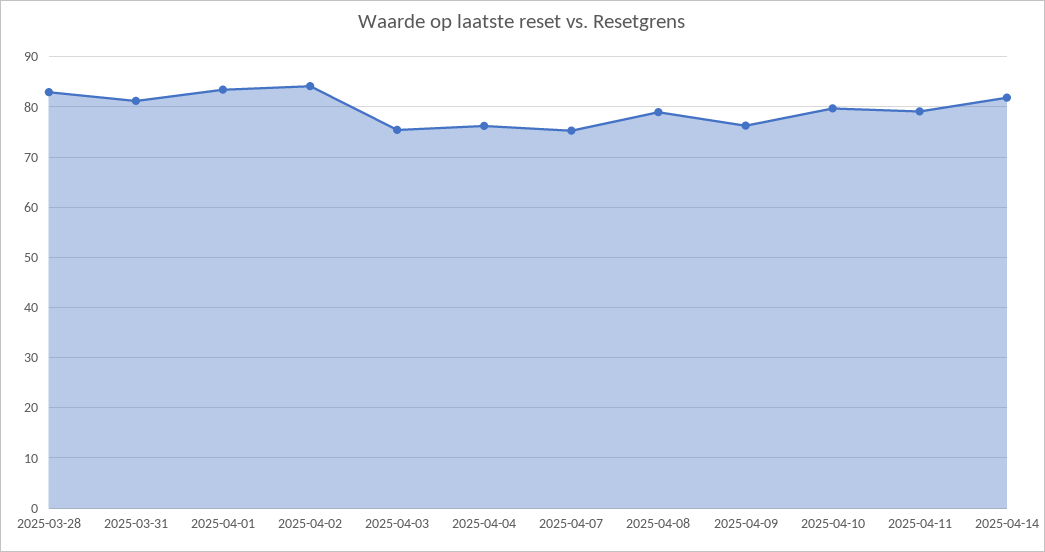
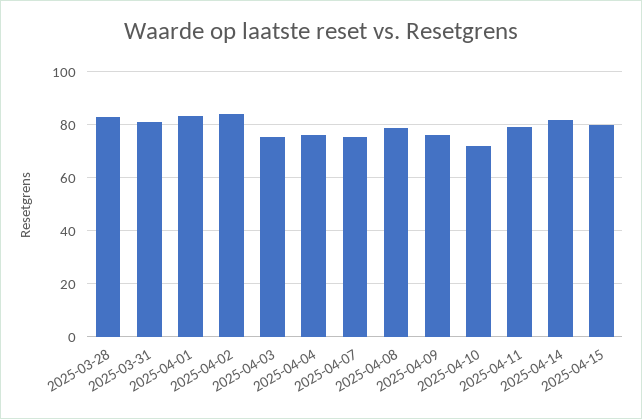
2025-04-10: 80 -> 72.5
2025-04-15: none -> 80

